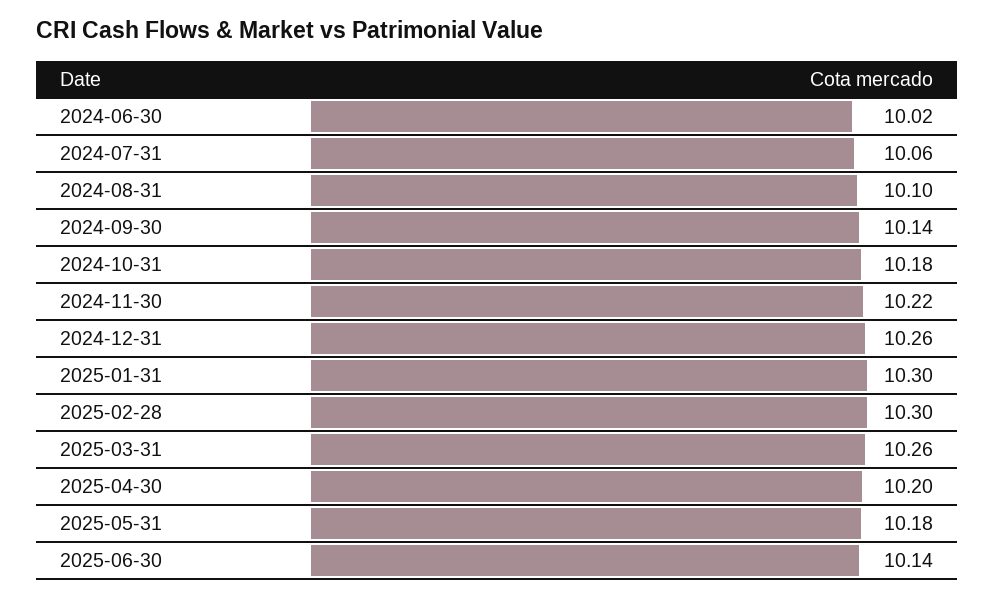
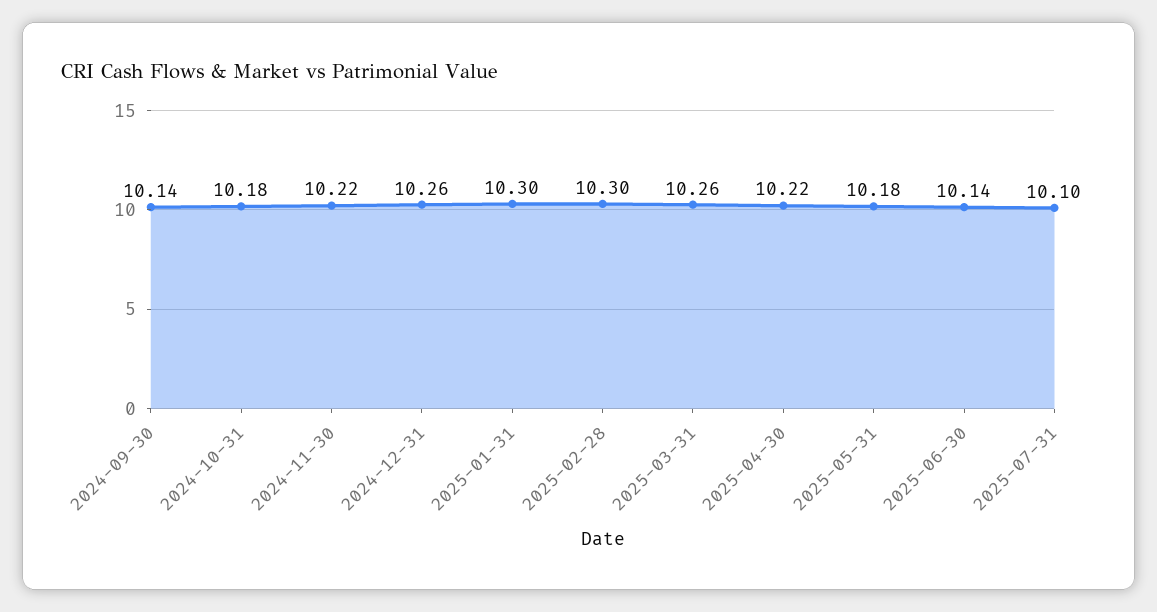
2024-06-30: 10.02 -> none
2024-07-31: 10.06 -> none
2024-08-31: 10.1 -> none
2025-04-30: 10.2 -> 10.22
2025-07-31: none -> 10.1

